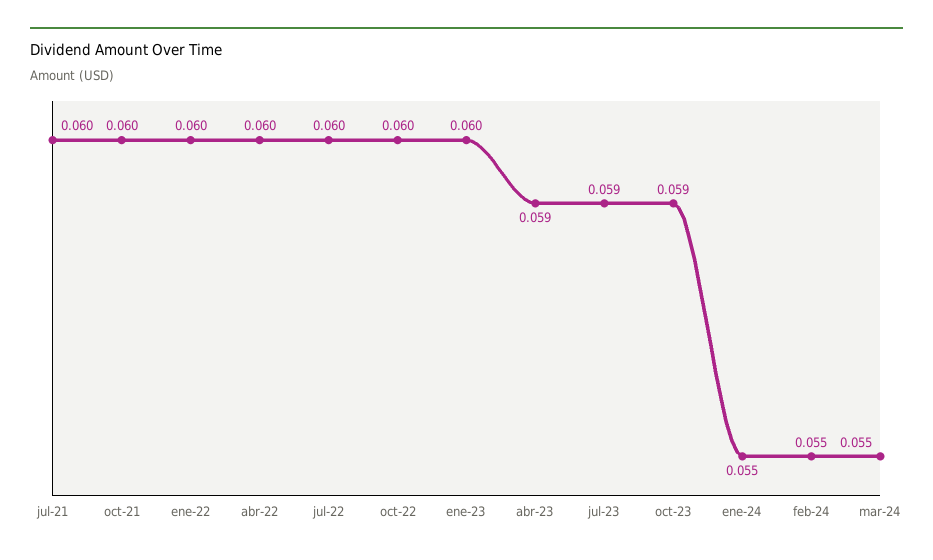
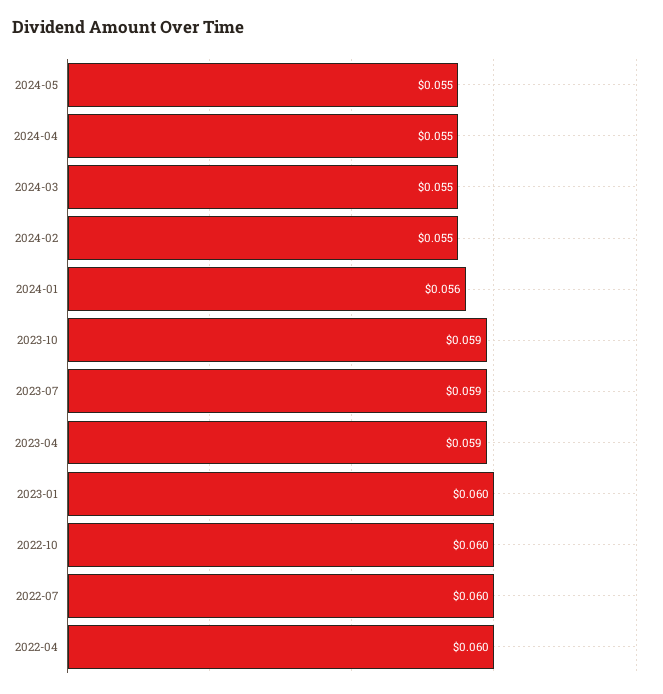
jul-21: 0.06 -> none
oct-21: 0.06 -> none
ene-22: 0.06 -> none
ene-24: 0.055 -> 0.056
2024-05: none -> 0.055
2024-04: none -> 0.055

